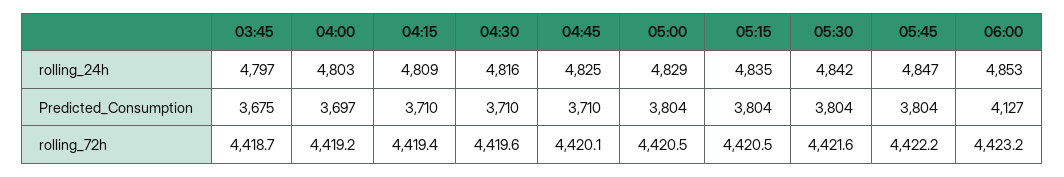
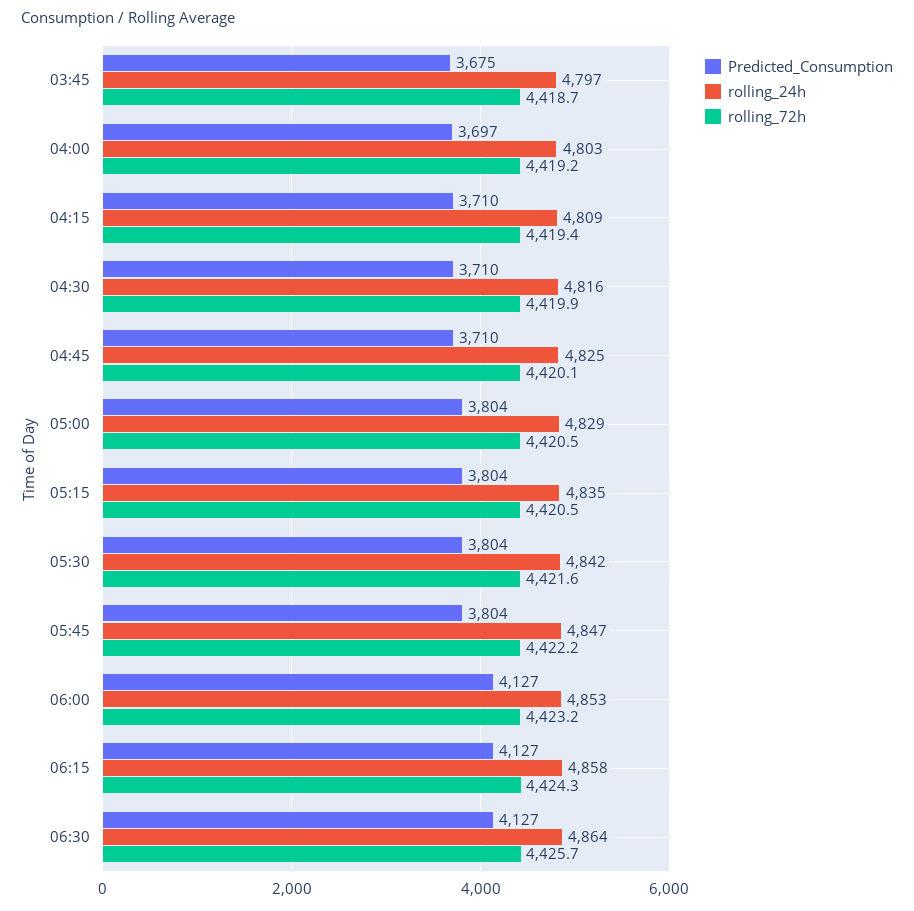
rolling_72h, 04:30: 4419.6 -> 4419.9
Predicted_Consumption, 06:15: none -> 4127
rolling_24h, 06:15: none -> 4858
rolling_72h, 06:15: none -> 4424.3
Predicted_Consumption, 06:30: none -> 4127
rolling_24h, 06:30: none -> 4864
rolling_72h, 06:30: none -> 4425.7

